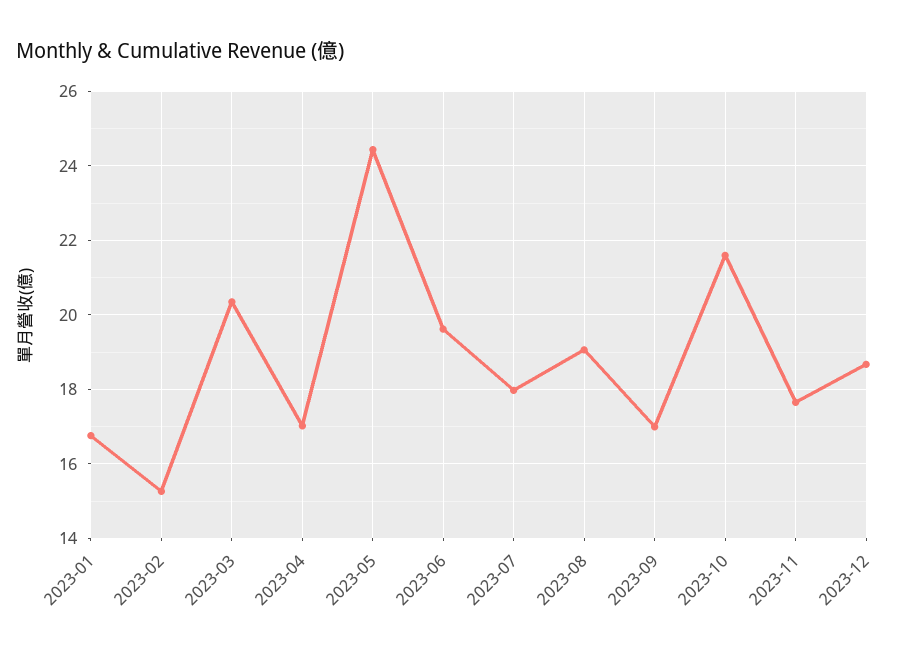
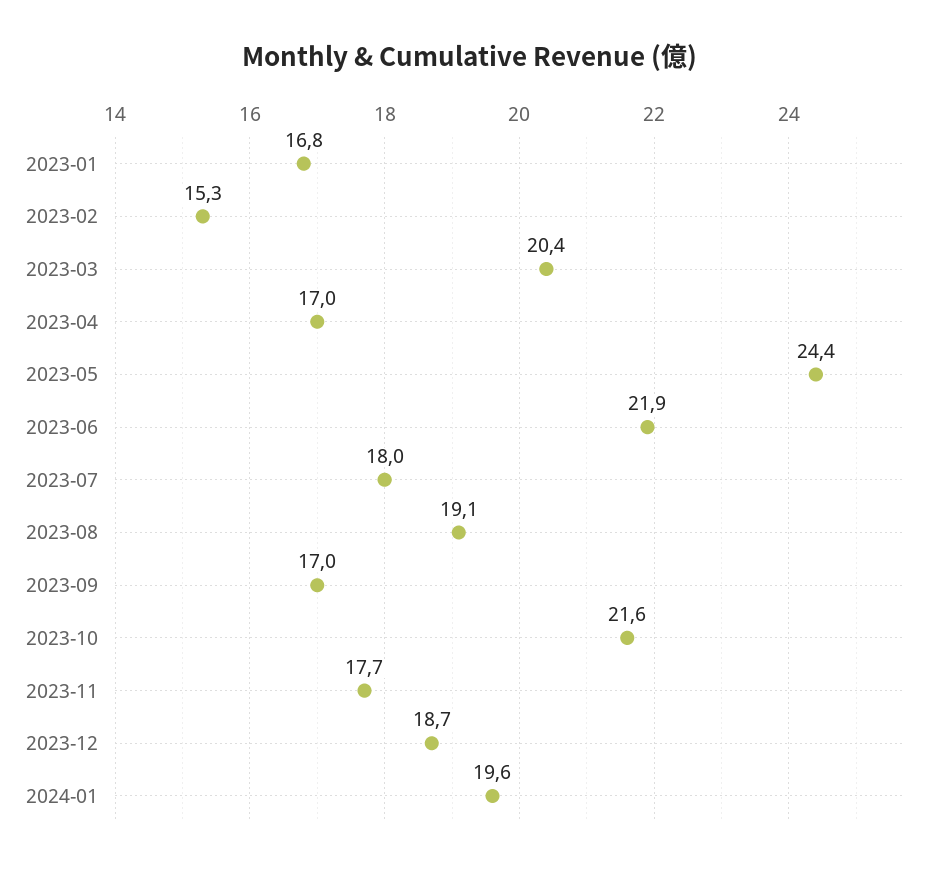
2023-06: 19.6 -> 21.9
2024-01: none -> 19.6

